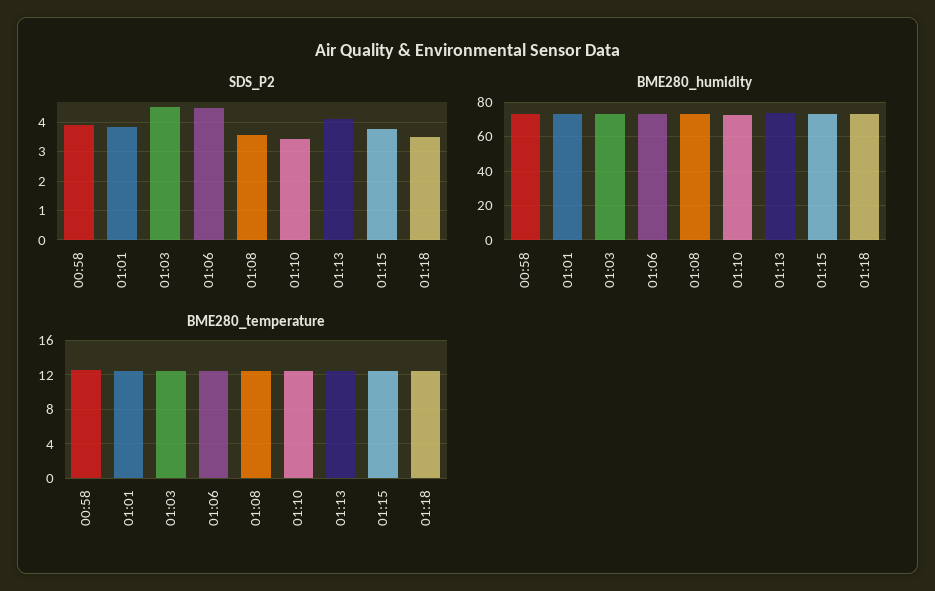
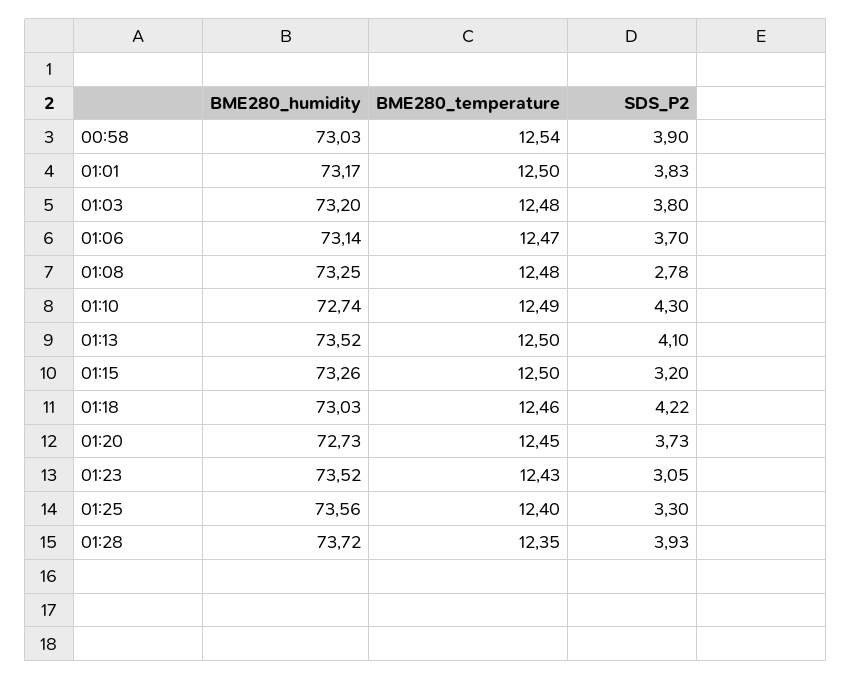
SDS_P2, 01:03: 4.5 -> 3.8
SDS_P2, 01:06: 4.5 -> 3.7
SDS_P2, 01:08: 3.5 -> 2.78
SDS_P2, 01:10: 3.5 -> 4.3
SDS_P2, 01:15: 3.75 -> 3.2
SDS_P2, 01:18: 3.5 -> 4.22
BME280_humidity, 01:20: none -> 72.73
BME280_temperature, 01:20: none -> 12.45
SDS_P2, 01:20: none -> 3.73
BME280_humidity, 01:23: none -> 73.52
BME280_temperature, 01:23: none -> 12.43
SDS_P2, 01:23: none -> 3.05
BME280_humidity, 01:25: none -> 73.56
BME280_temperature, 01:25: none -> 12.4
SDS_P2, 01:25: none -> 3.3
BME280_humidity, 01:28: none -> 73.72
BME280_temperature, 01:28: none -> 12.35
SDS_P2, 01:28: none -> 3.93

